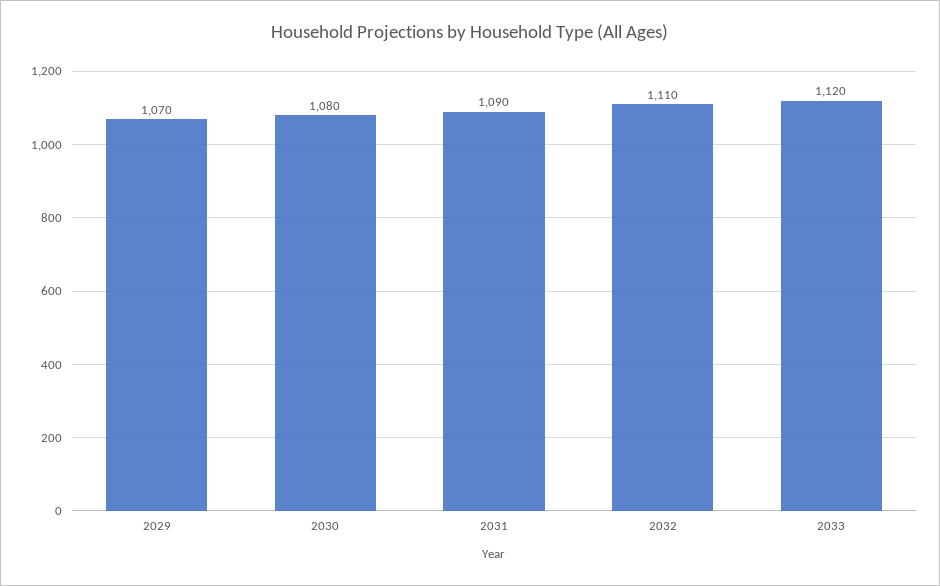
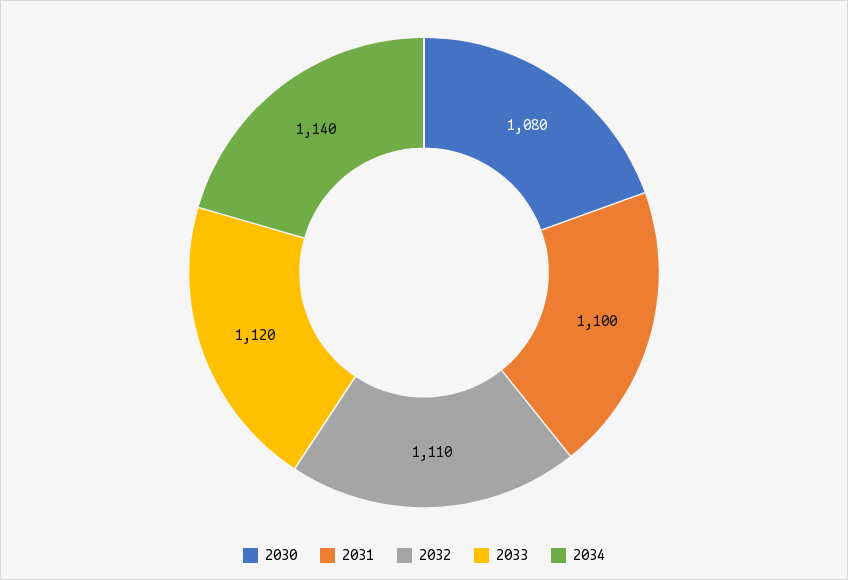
2029: 1070 -> none
2031: 1090 -> 1100
2034: none -> 1140

